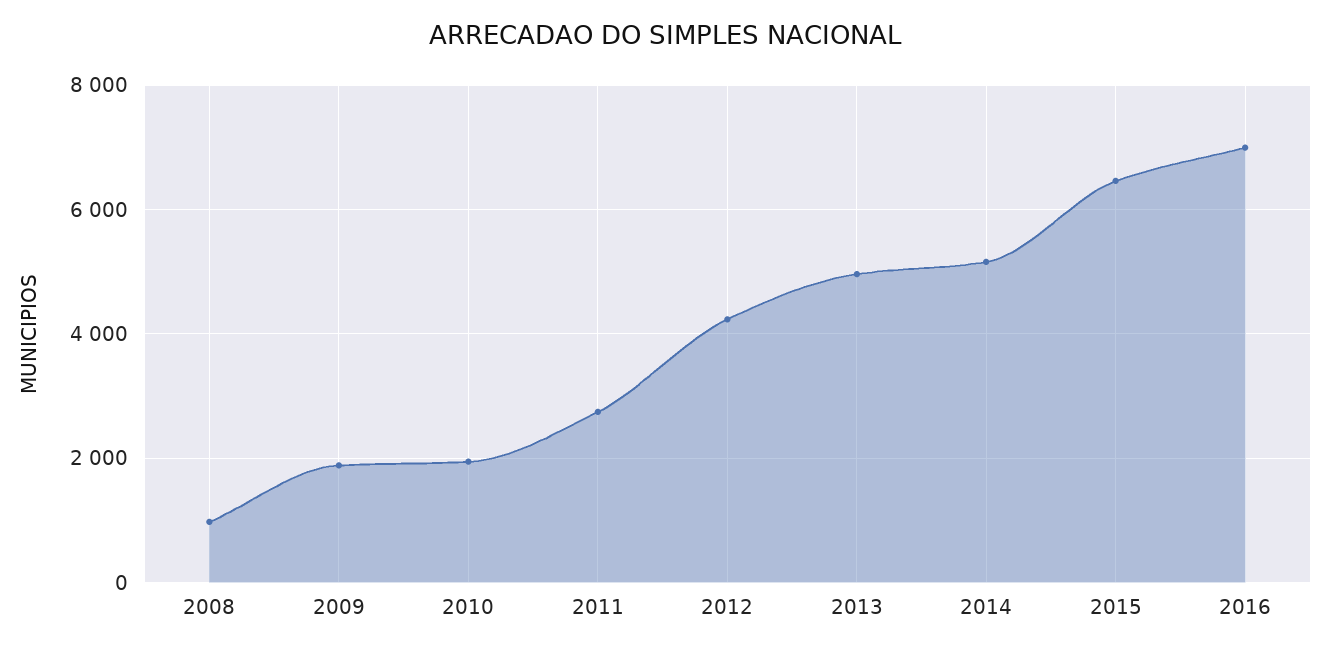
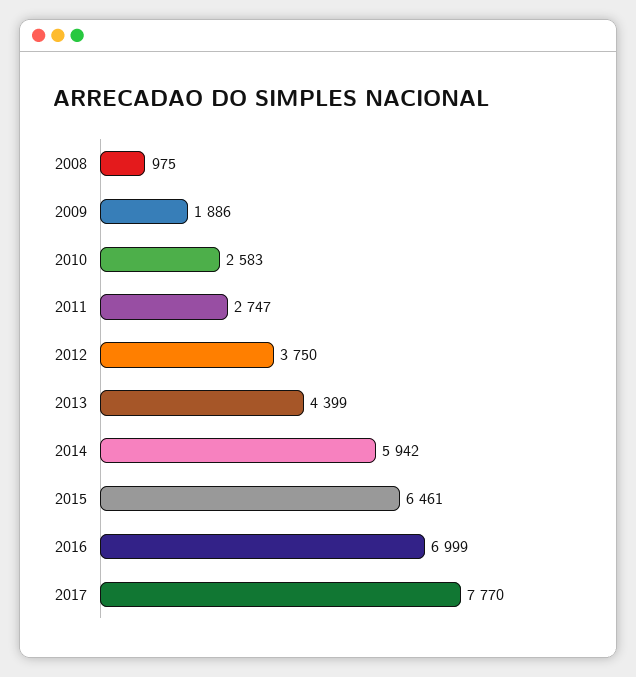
2010: 2000 -> 2583
2012: 4200 -> 3750
2013: 5000 -> 4399
2014: 5200 -> 5942
2017: none -> 7770

